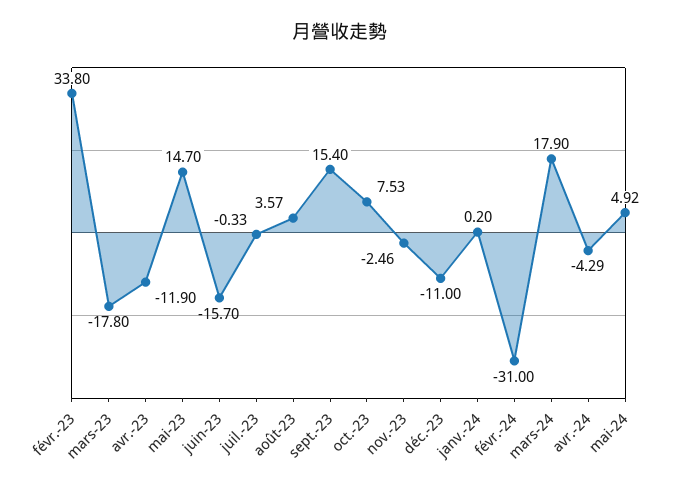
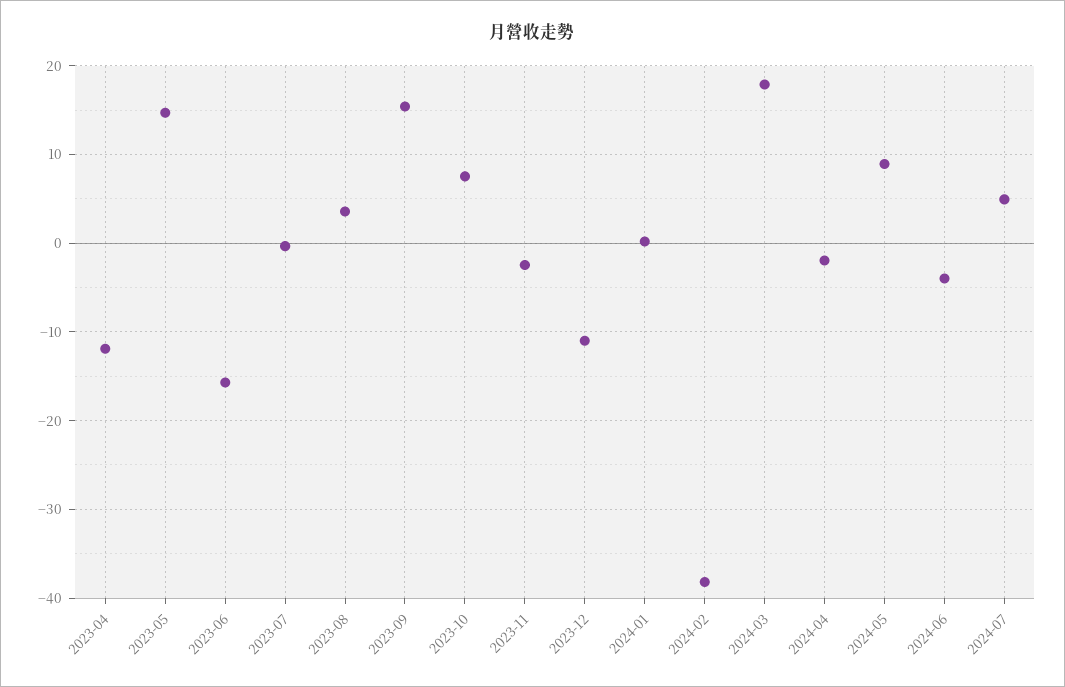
févr.-23: 33.8 -> none
mars-23: -17.8 -> none
févr.-24: -31 -> -38
avr.-24: -4.29 -> -2
mai-24: 4.92 -> 9
2024-06: none -> -4
2024-07: none -> 5

